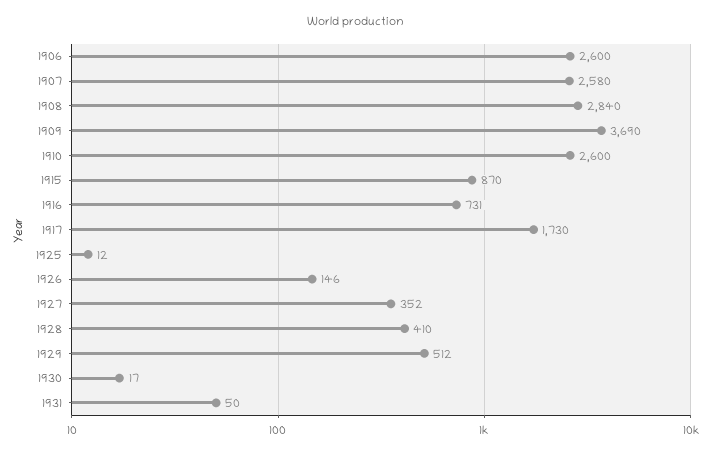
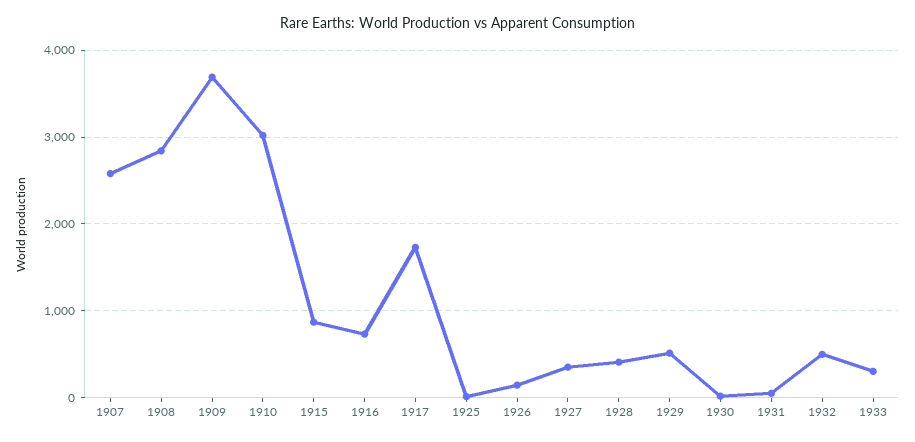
1906: 2600 -> none
1910: 2600 -> 3000
1932: none -> 500
1933: none -> 300

